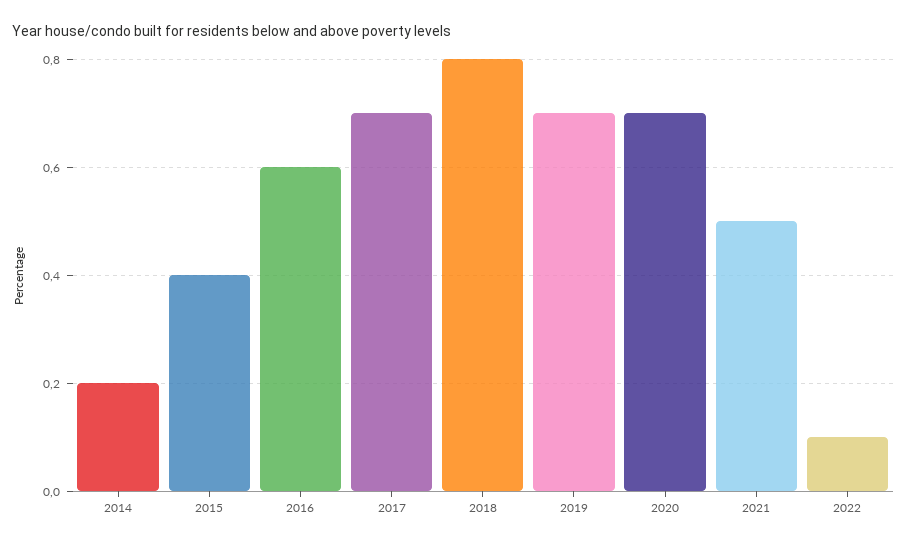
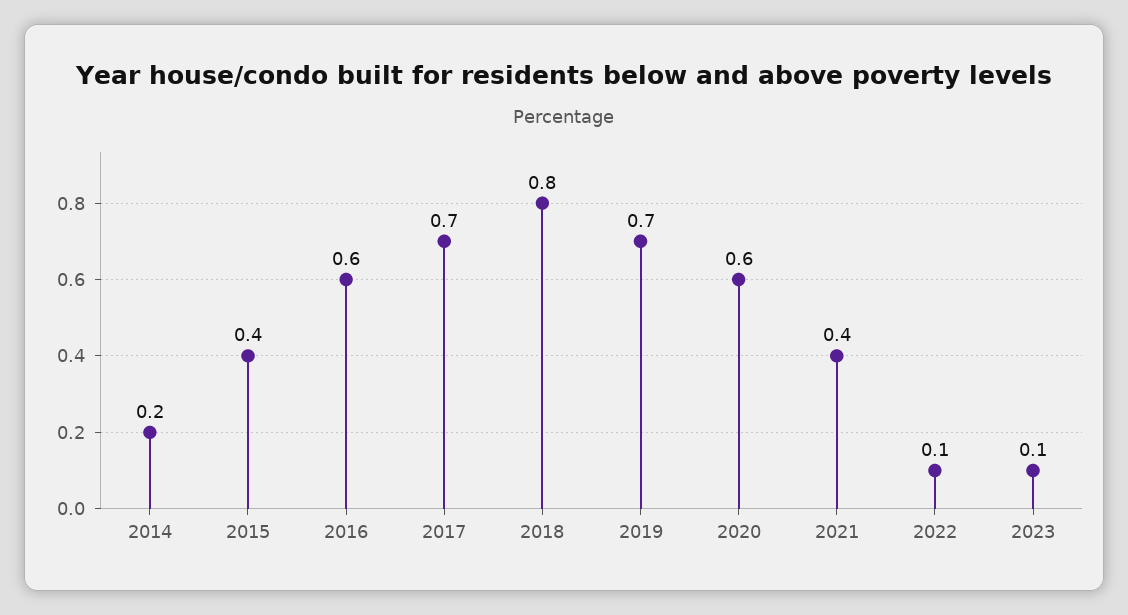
2020: 0.7 -> 0.6
2021: 0.5 -> 0.4
2023: none -> 0.1

